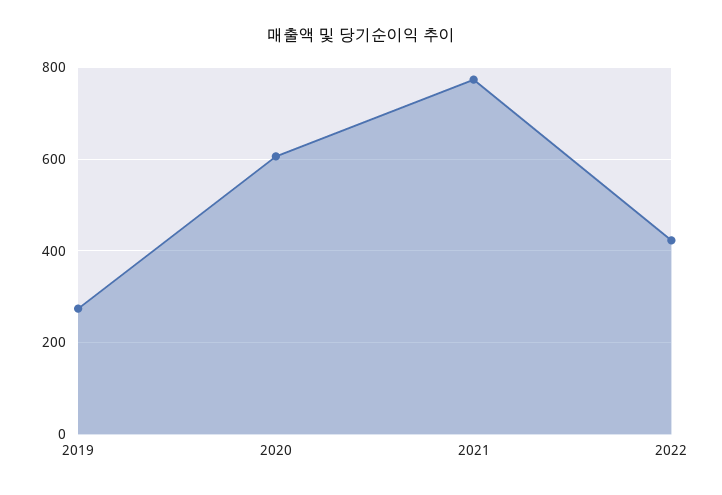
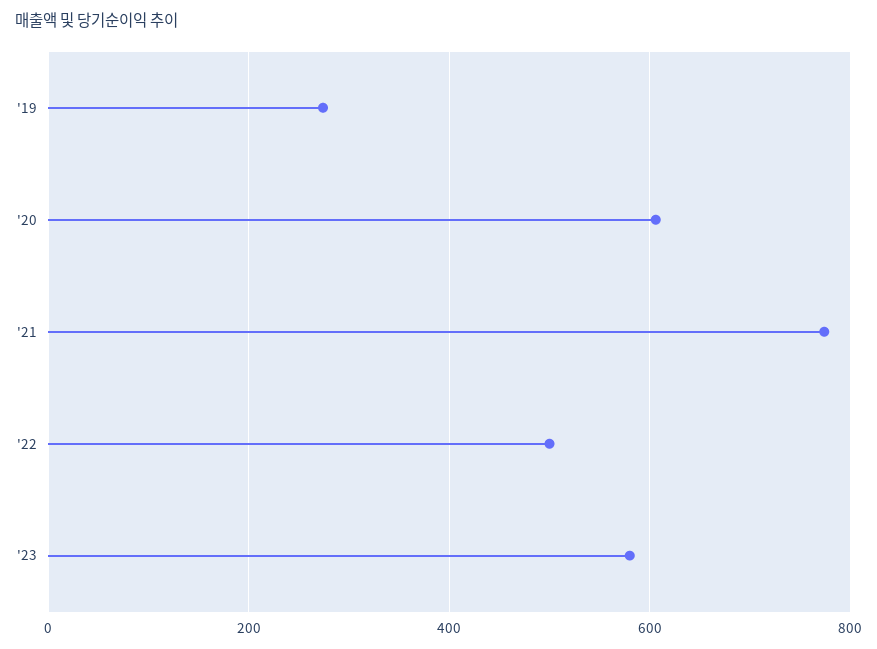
2022: 420 -> 500
'23: none -> 580

